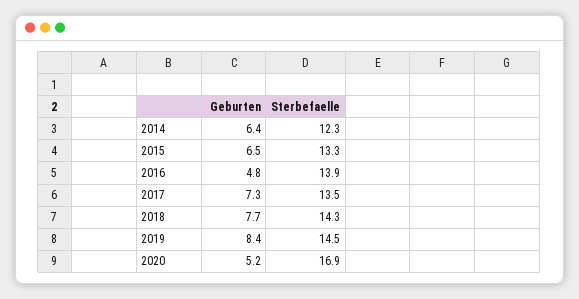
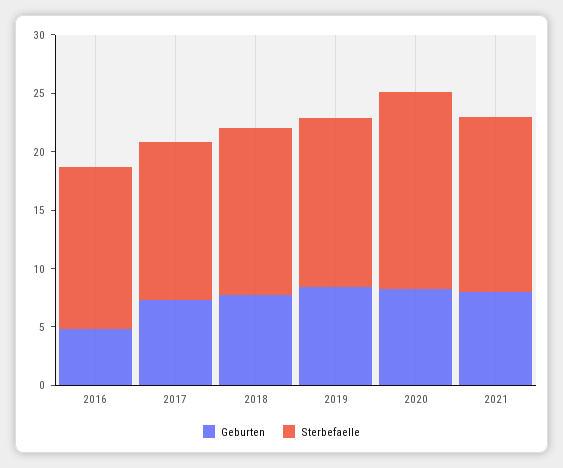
Geburten, 2014: 6.4 -> none
Sterbefaelle, 2014: 12.3 -> none
Geburten, 2015: 6.5 -> none
Sterbefaelle, 2015: 13.3 -> none
Geburten, 2020: 5.2 -> 8
Geburten, 2021: none -> 8
Sterbefaelle, 2021: none -> 15

